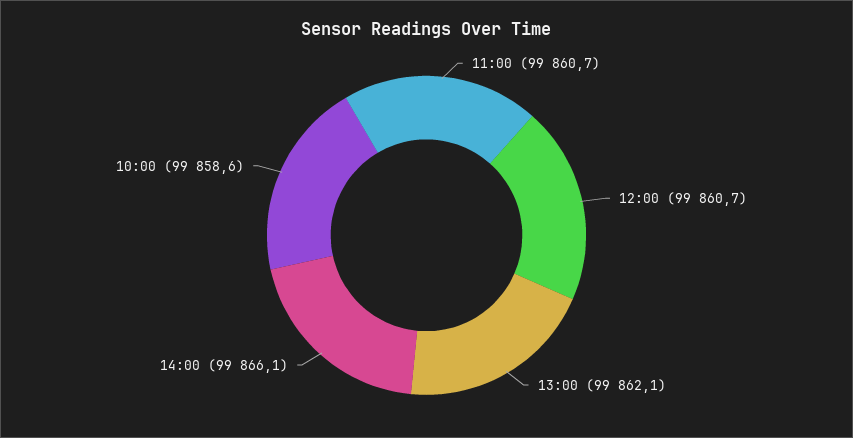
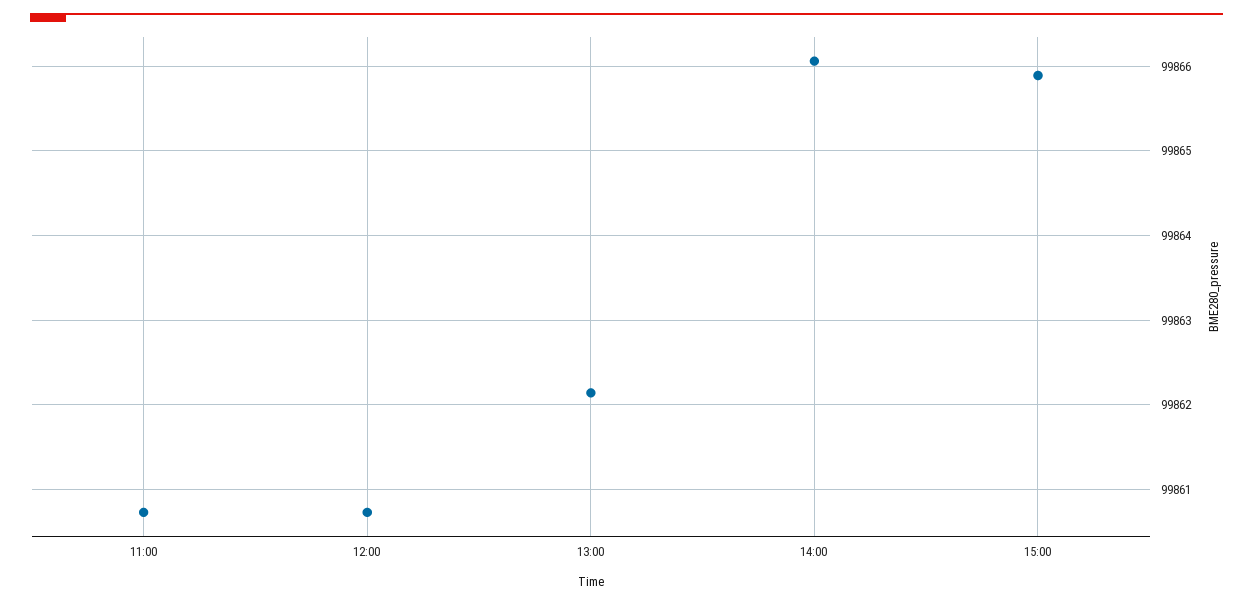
10:00: 99858.6 -> none
15:00: none -> 99865.9

